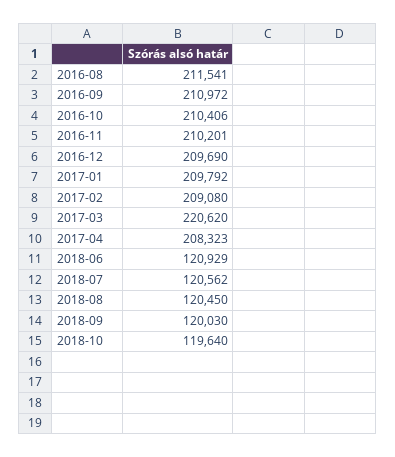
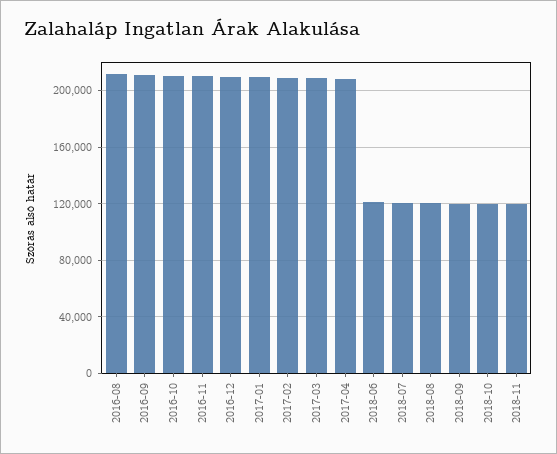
2017-03: 220620 -> 210000
2018-11: none -> 120000

